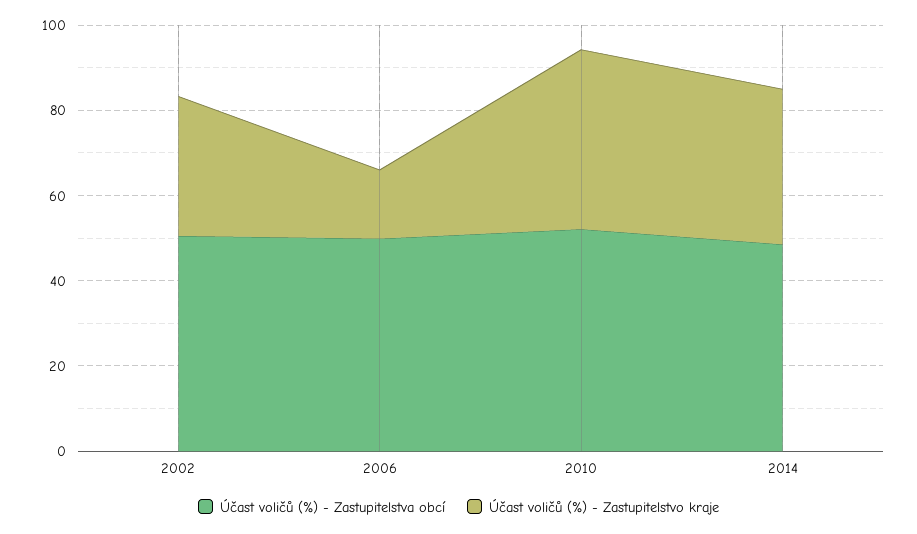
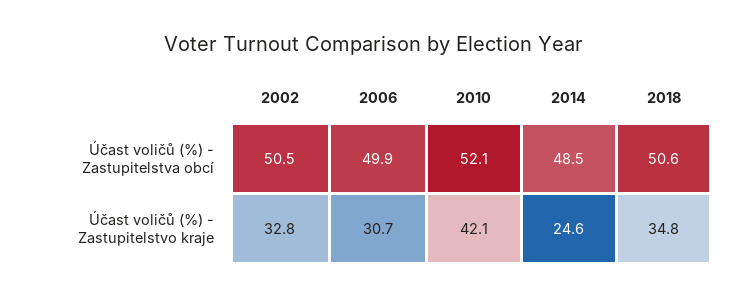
Účast voličů (%) - Zastupitelstvo kraje, 2006: 15 -> 30.7
Účast voličů (%) - Zastupitelstvo kraje, 2014: 35 -> 24.6
Účast voličů (%) - Zastupitelstva obcí, 2018: none -> 50.6
Účast voličů (%) - Zastupitelstvo kraje, 2018: none -> 34.8

